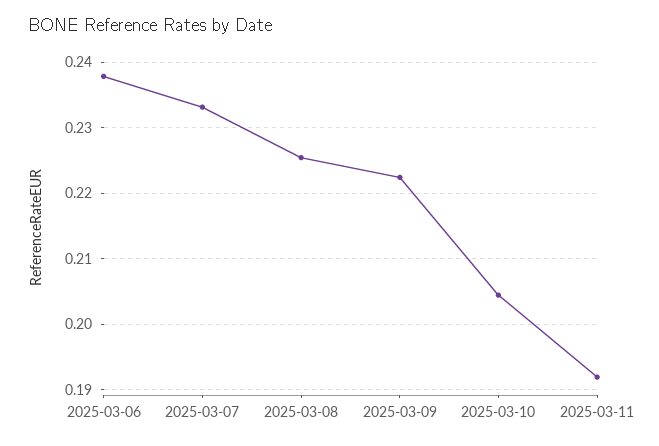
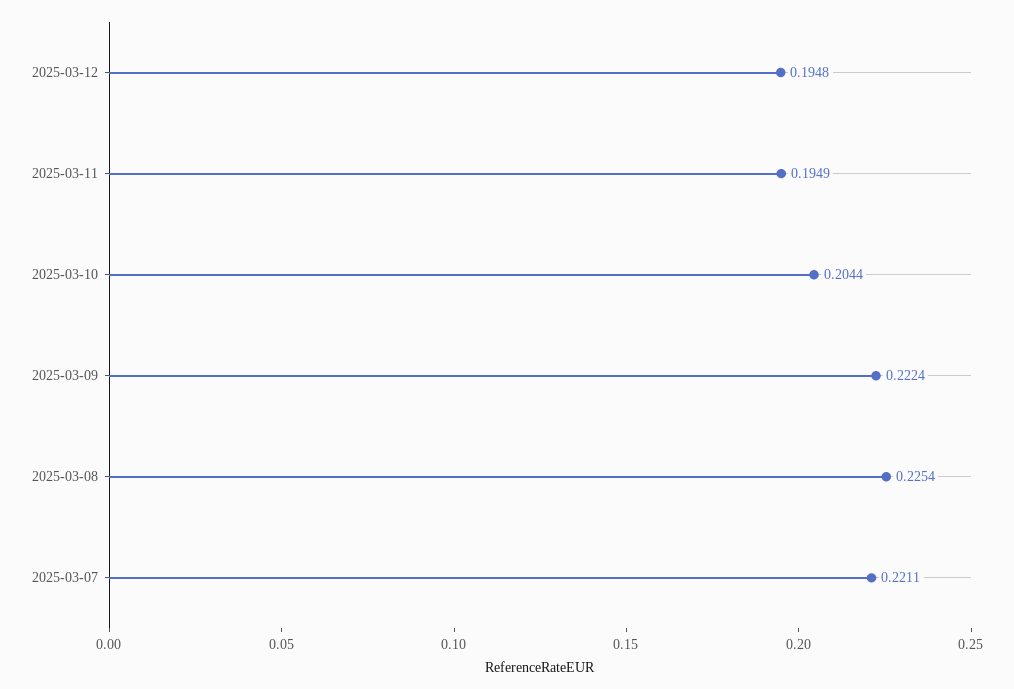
2025-03-06: 0.238 -> none
2025-03-07: 0.233 -> 0.2211
2025-03-11: 0.192 -> 0.1949
2025-03-12: none -> 0.1948

